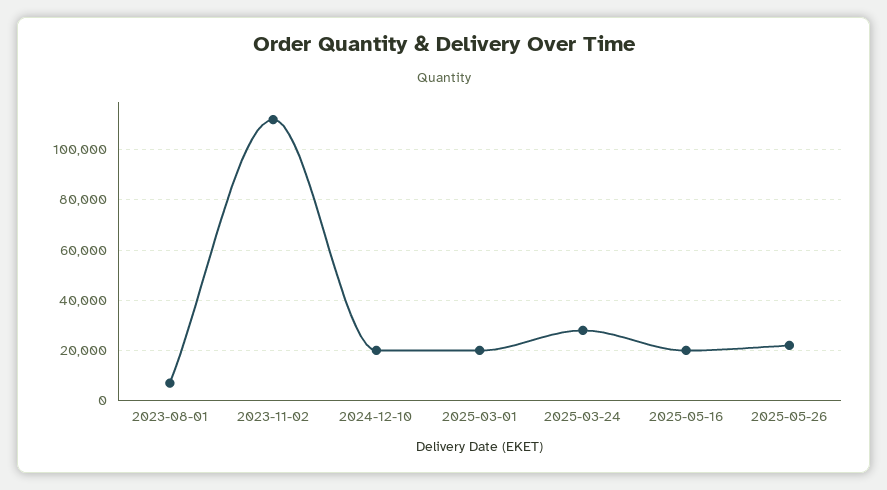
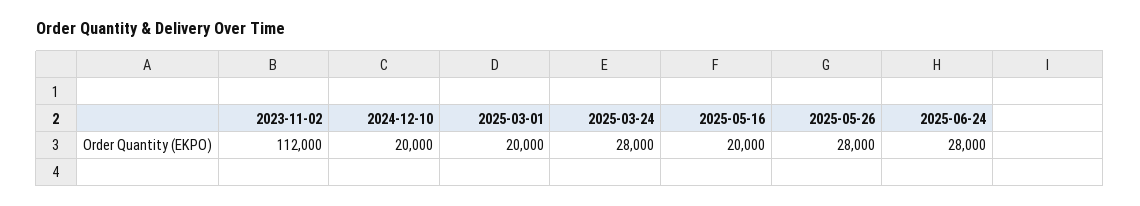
2023-08-01: 7500 -> none
2025-05-26: 22500 -> 28000
2025-06-24: none -> 28000

